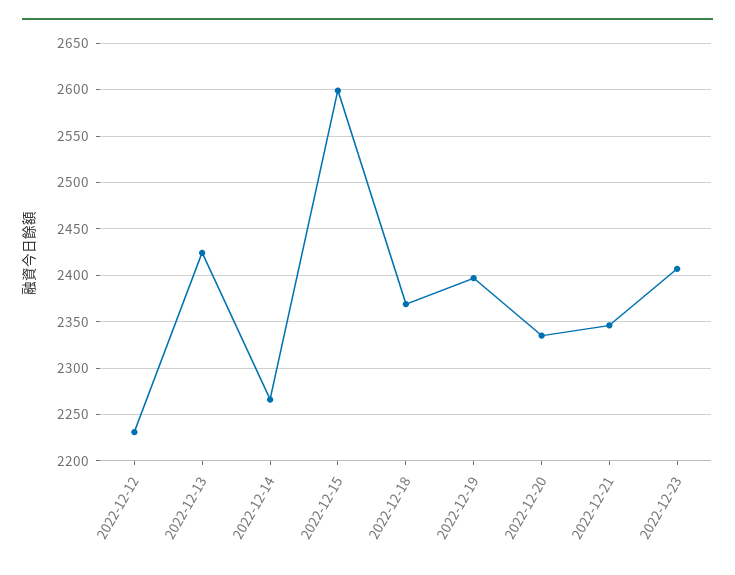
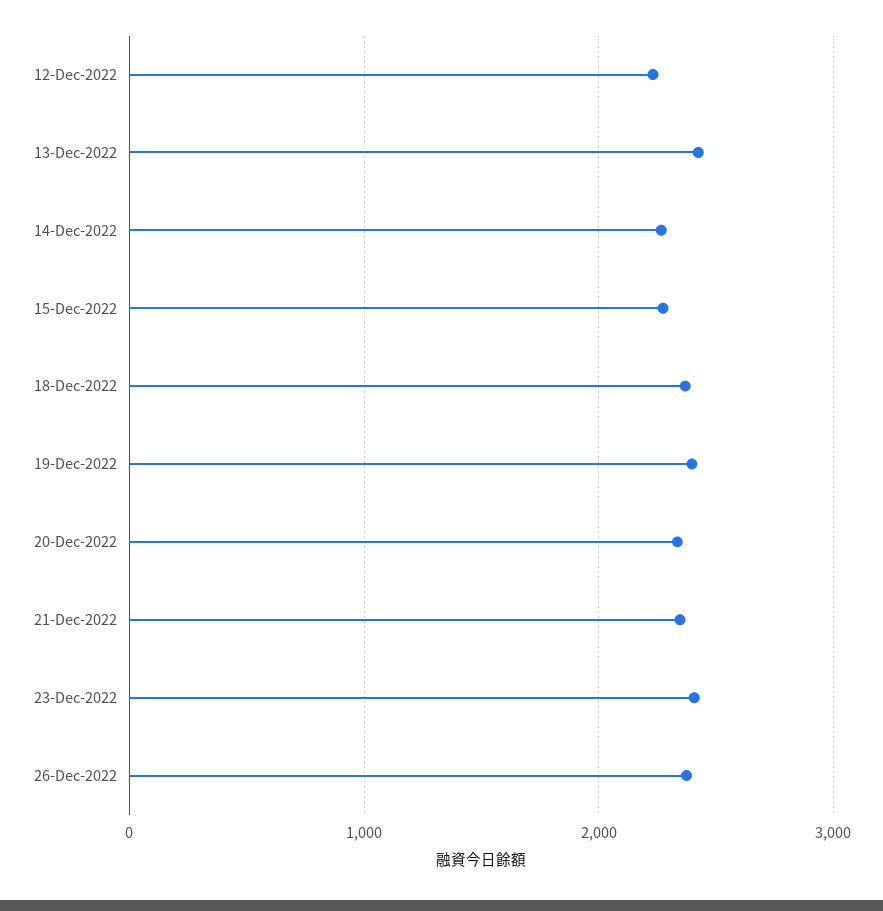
2022-12-15: 2600 -> 2300
26-Dec-2022: none -> 2400

